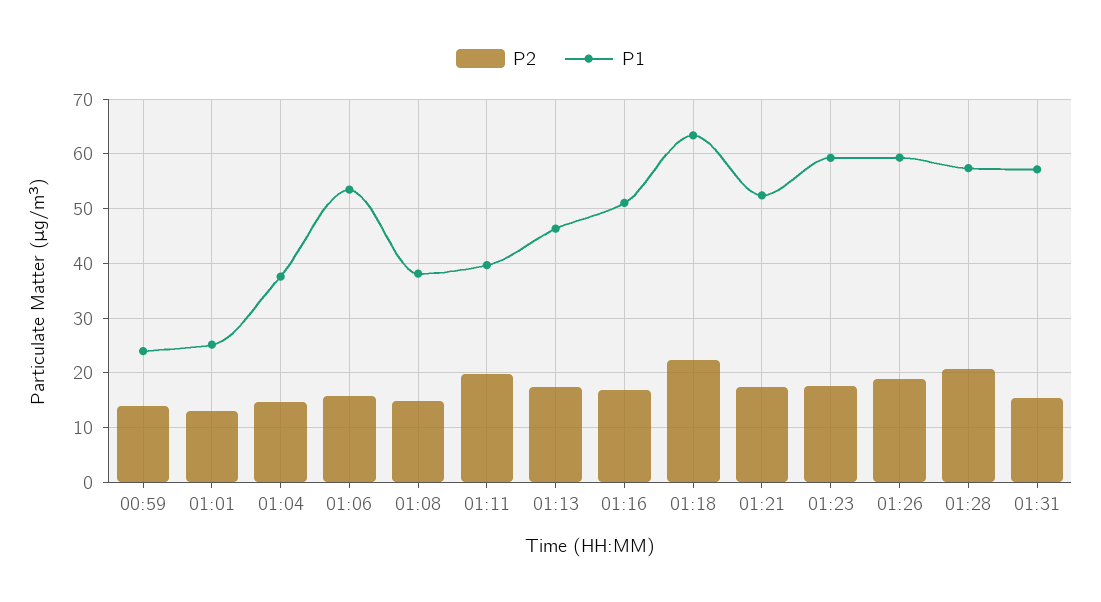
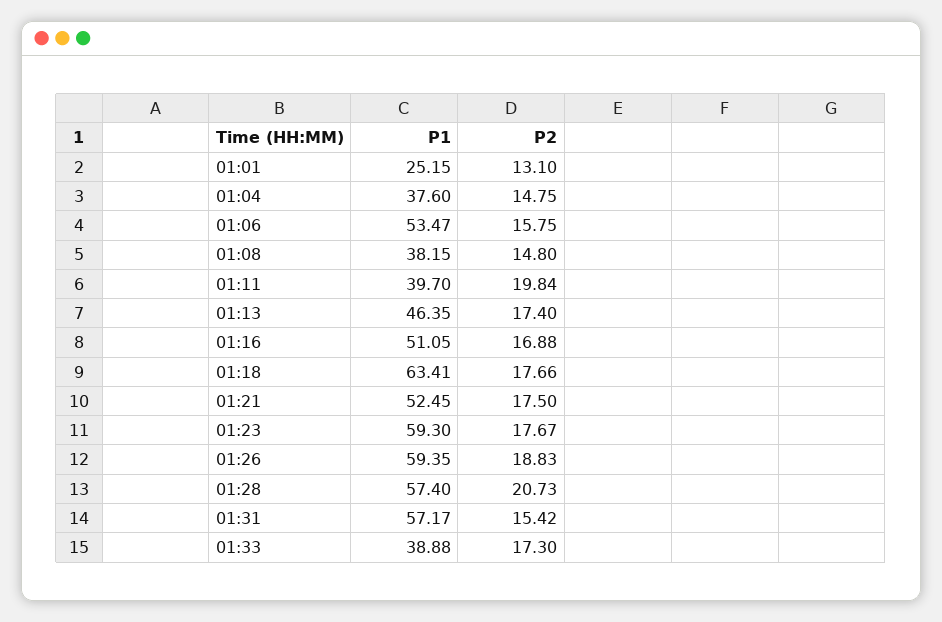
P2, 00:59: 14 -> none
P1, 00:59: 24 -> none
P2, 01:18: 22 -> 17.66
P1, 01:33: none -> 38.88
P2, 01:33: none -> 17.3

